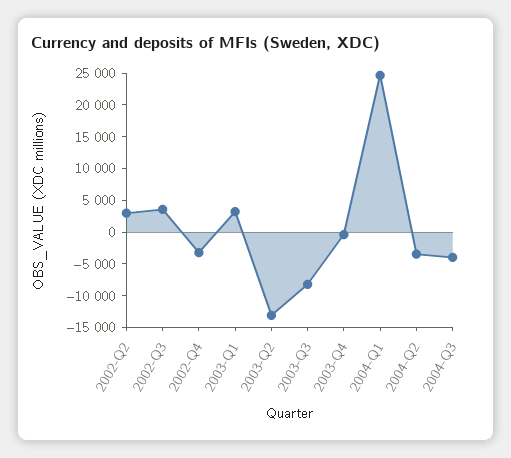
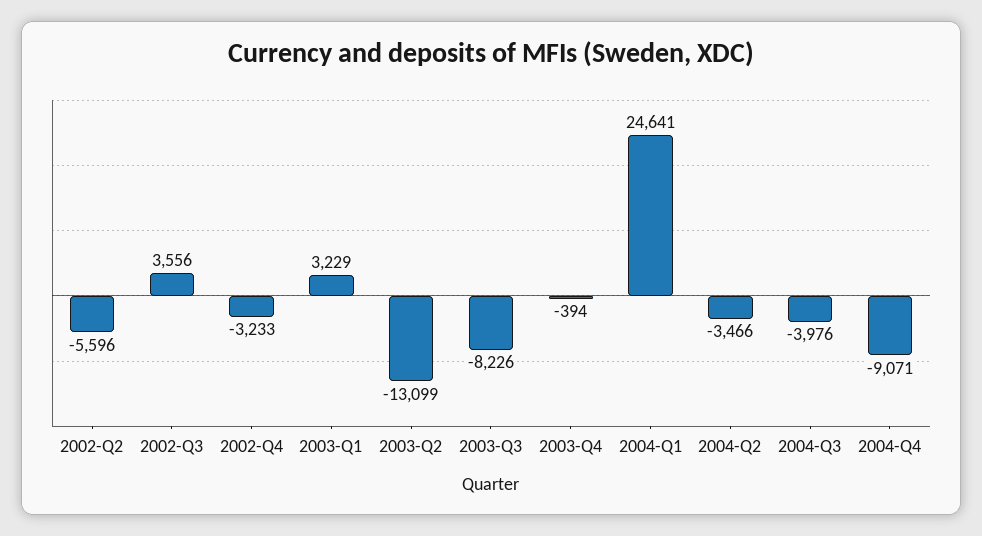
2002-Q2: 2500 -> -5596
2004-Q4: none -> -9071

